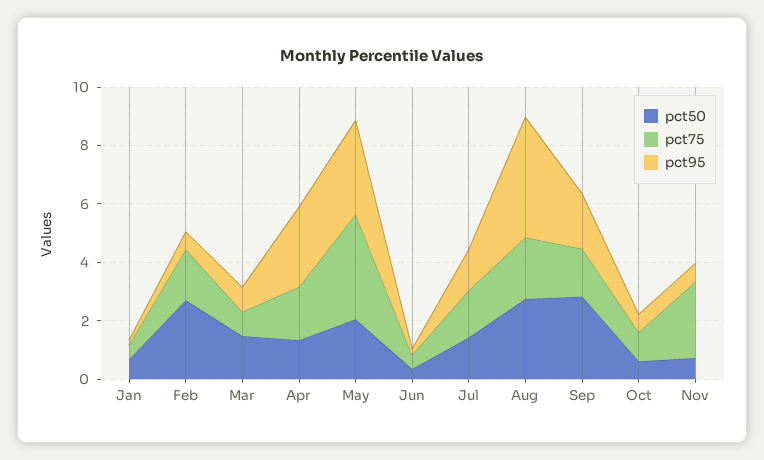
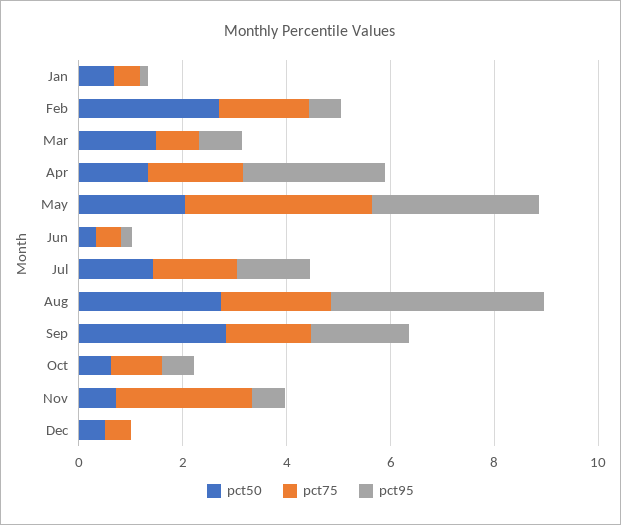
pct50, Dec: none -> 0.5
pct75, Dec: none -> 0.5
pct95, Dec: none -> 0

